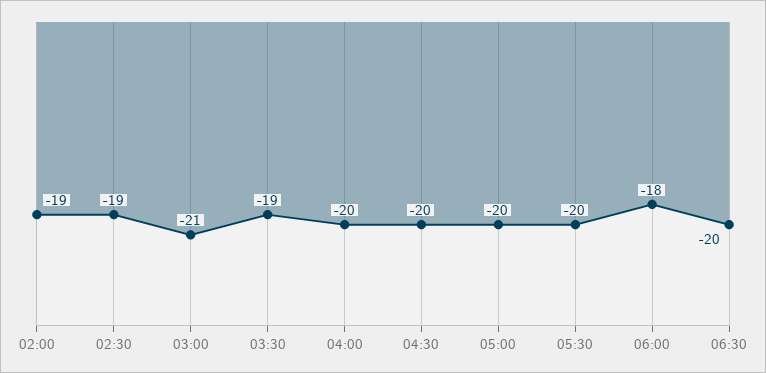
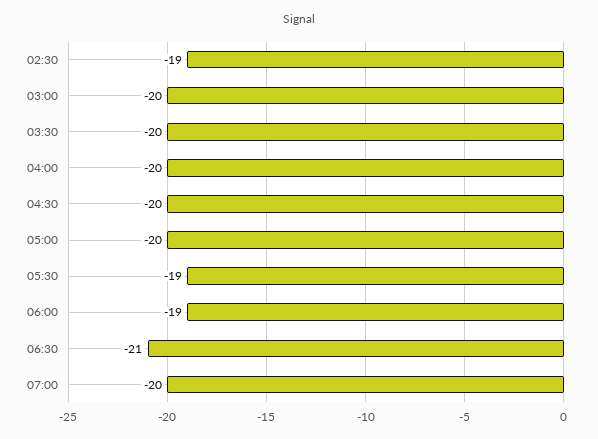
02:00: -19 -> none
03:00: -21 -> -20
03:30: -19 -> -20
05:30: -20 -> -19
06:00: -18 -> -19
06:30: -20 -> -21
07:00: none -> -20

